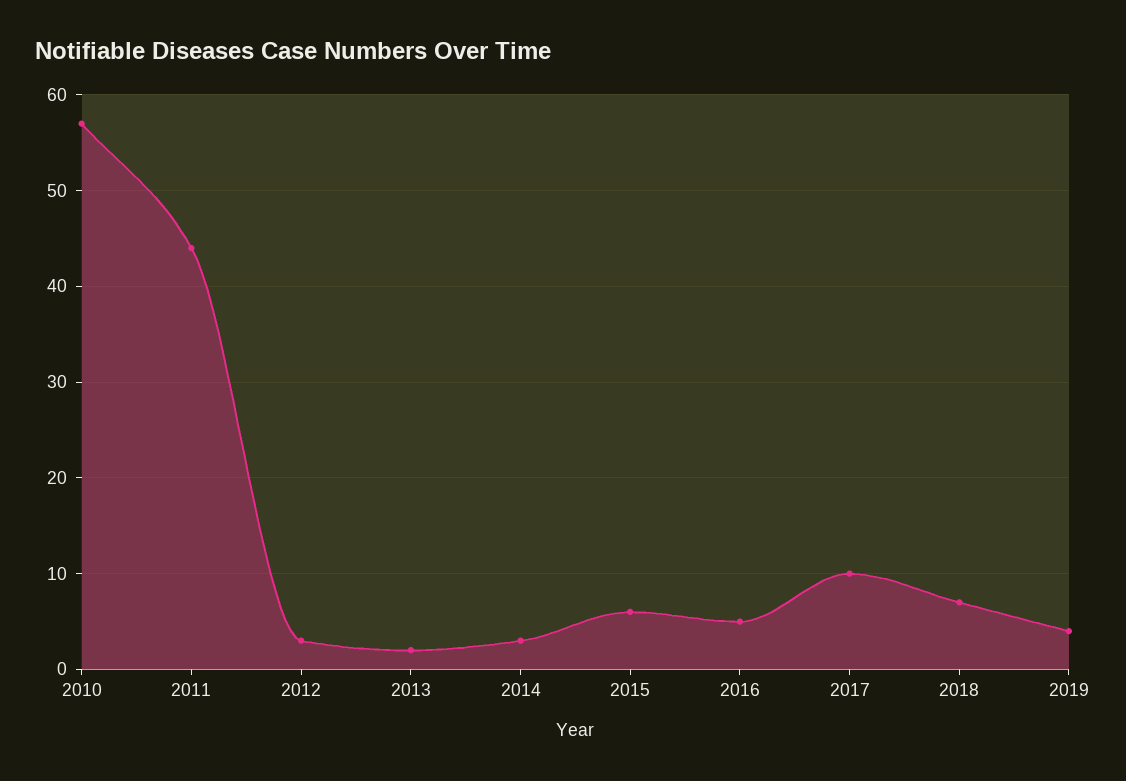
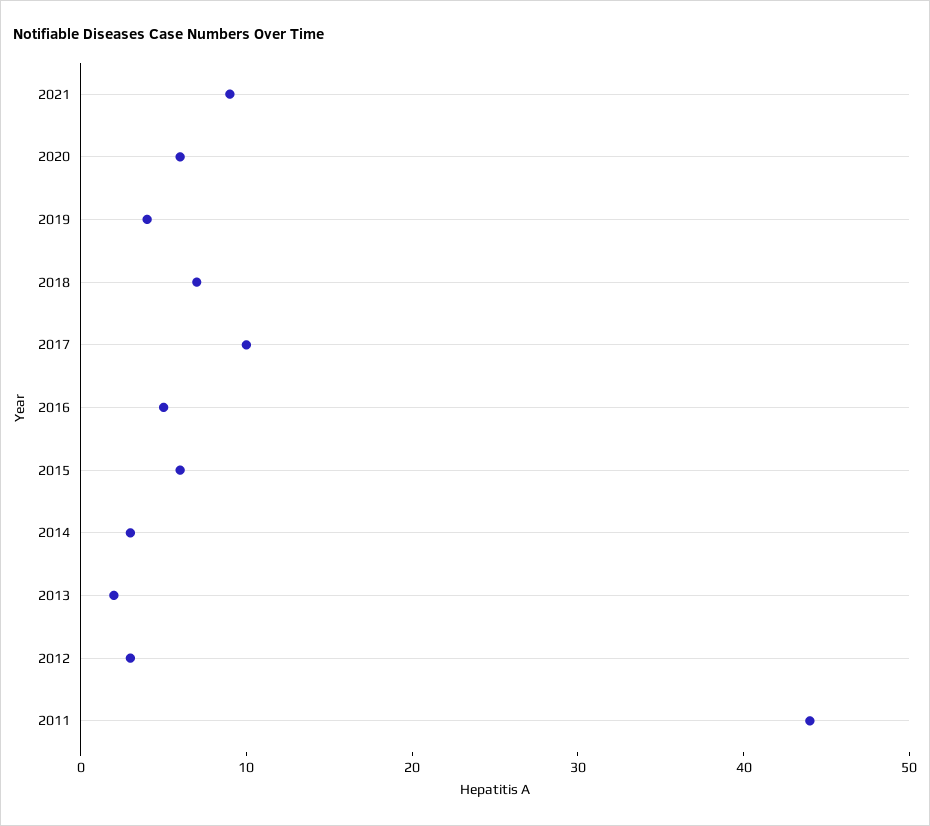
2010: 57 -> none
2021: none -> 9
2020: none -> 6

